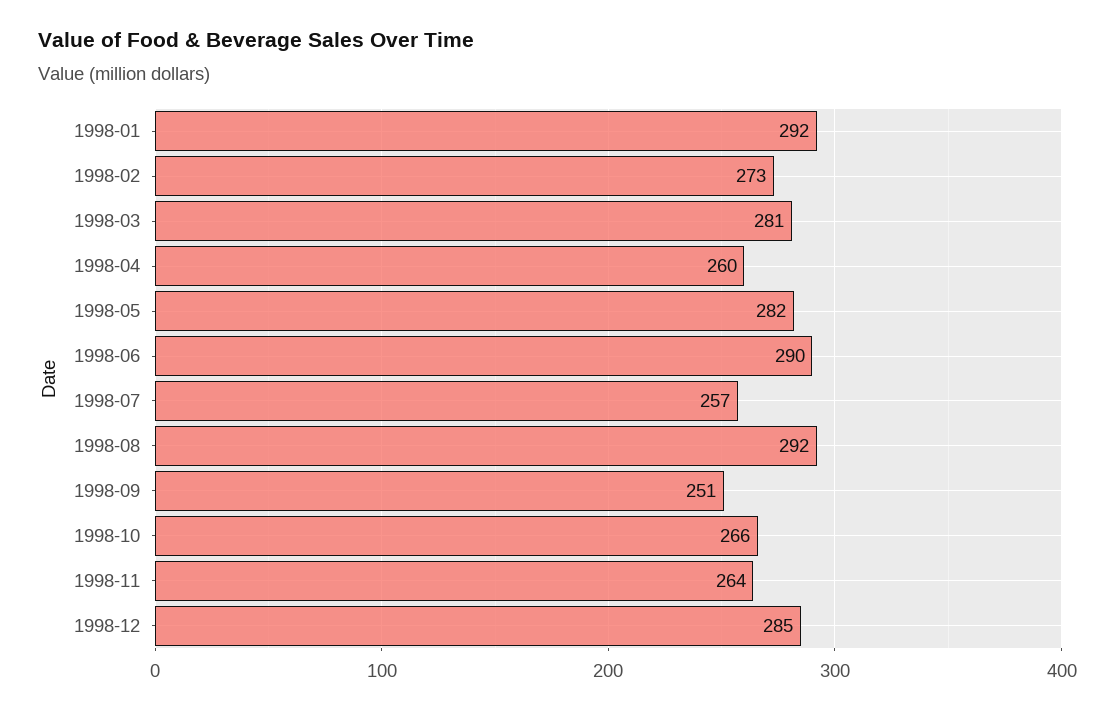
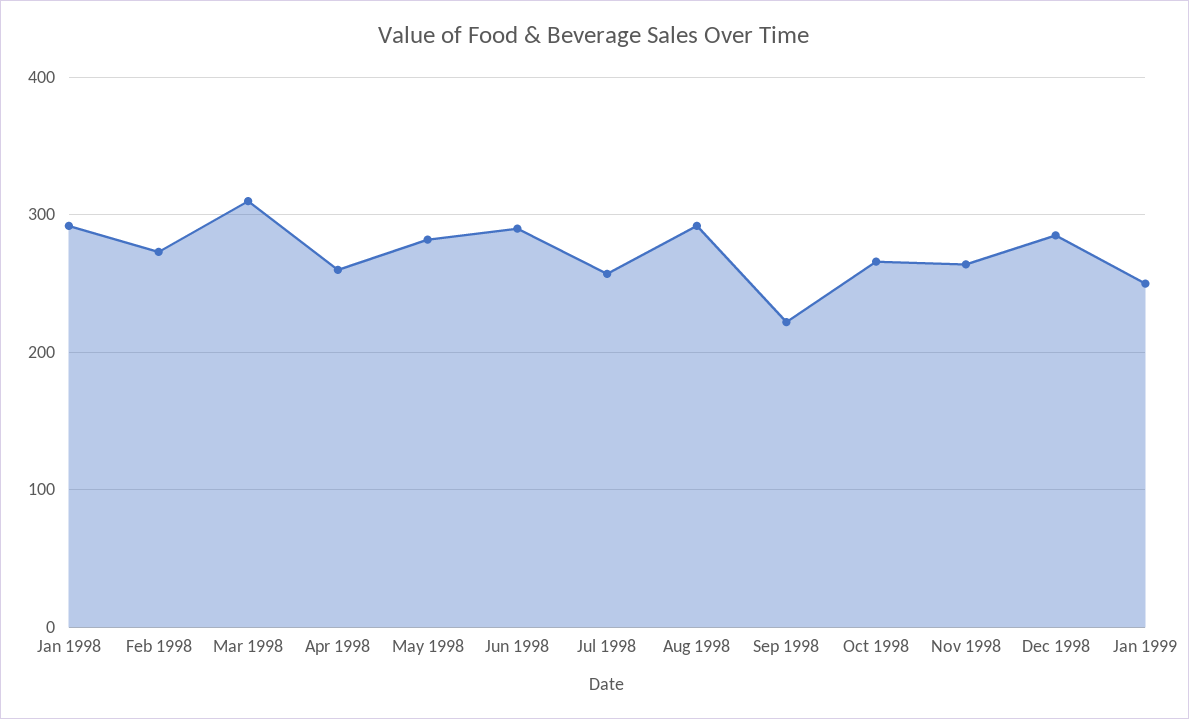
1998-03: 281 -> 310
1998-09: 251 -> 220
Jan 1999: none -> 250

